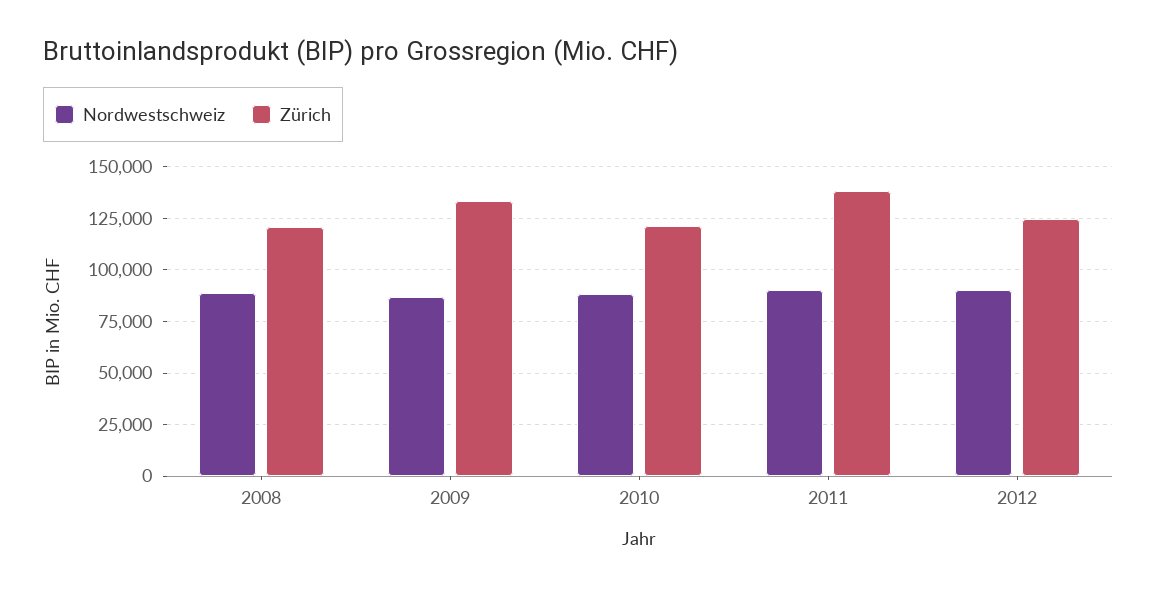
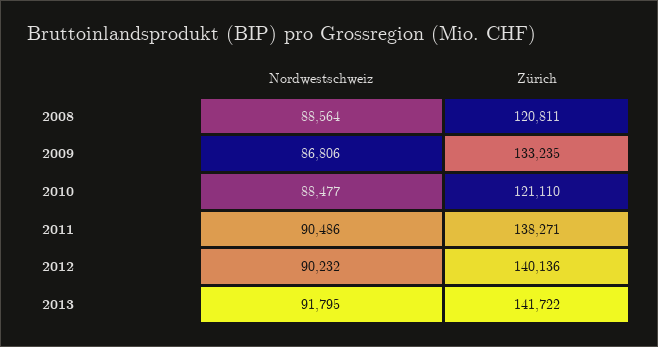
Zürich, 2012: 125000 -> 140136
Nordwestschweiz, 2013: none -> 91795
Zürich, 2013: none -> 141722

